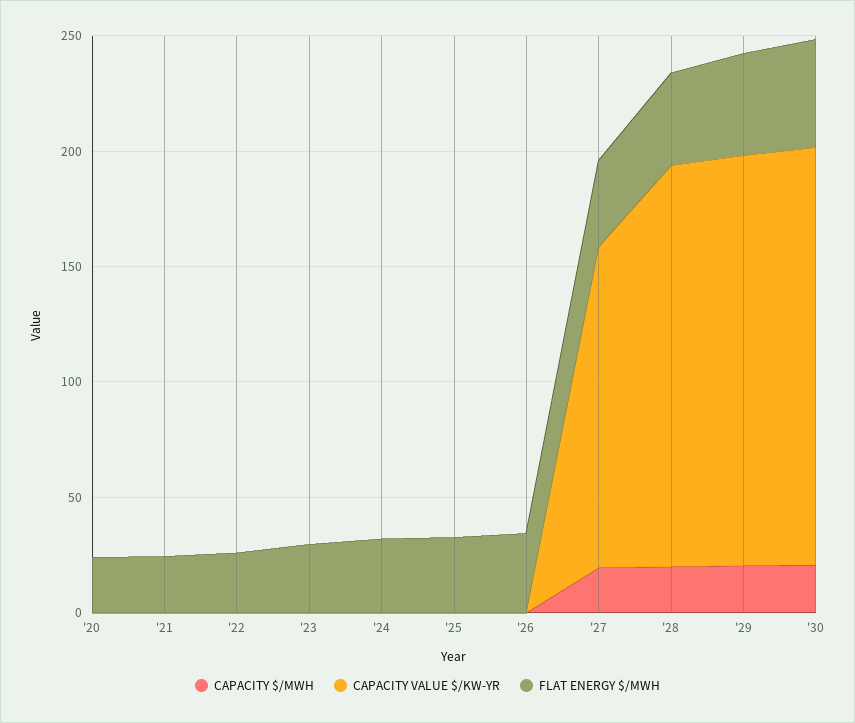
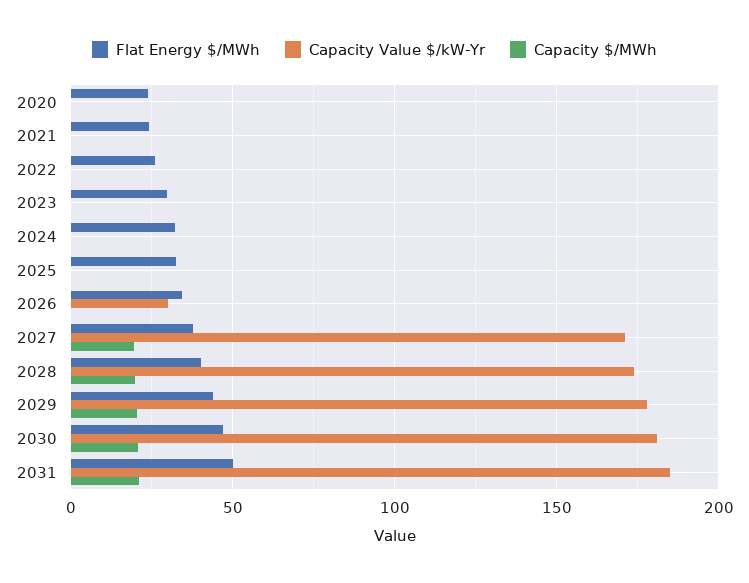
CAPACITY VALUE $/KW-YR, '26: 0 -> 30
CAPACITY VALUE $/KW-YR, '27: 140 -> 170
FLAT ENERGY $/MWH, 2031: none -> 50
CAPACITY VALUE $/KW-YR, 2031: none -> 185
CAPACITY $/MWH, 2031: none -> 20

